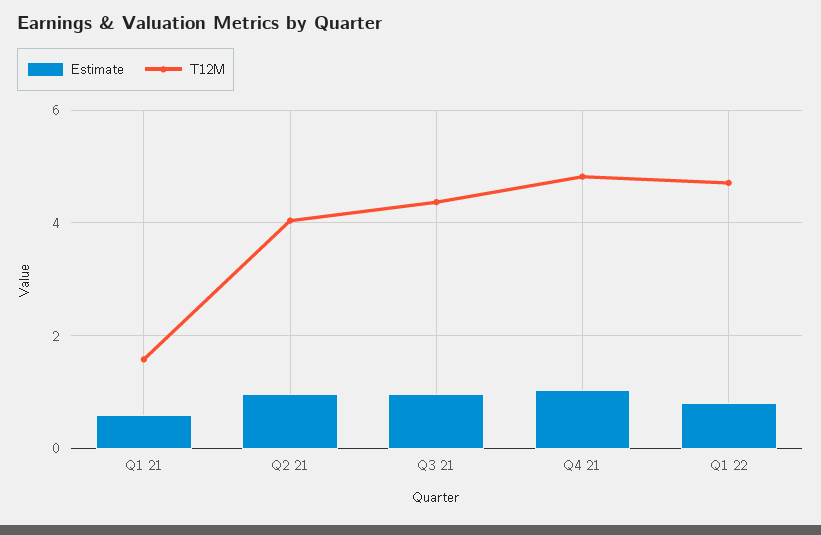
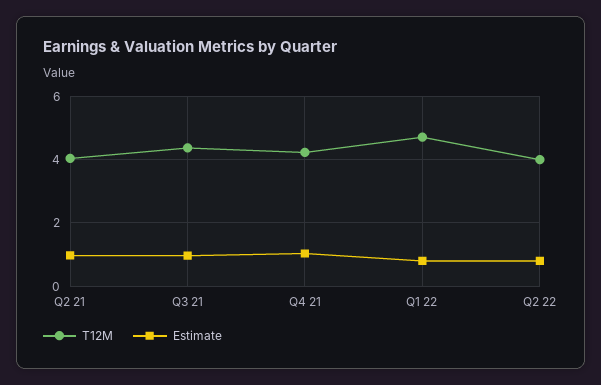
Estimate, Q1 21: 0.6 -> none
T12M, Q1 21: 1.6 -> none
T12M, Q4 21: 4.8 -> 4.2
T12M, Q2 22: none -> 4
Estimate, Q2 22: none -> 0.8

